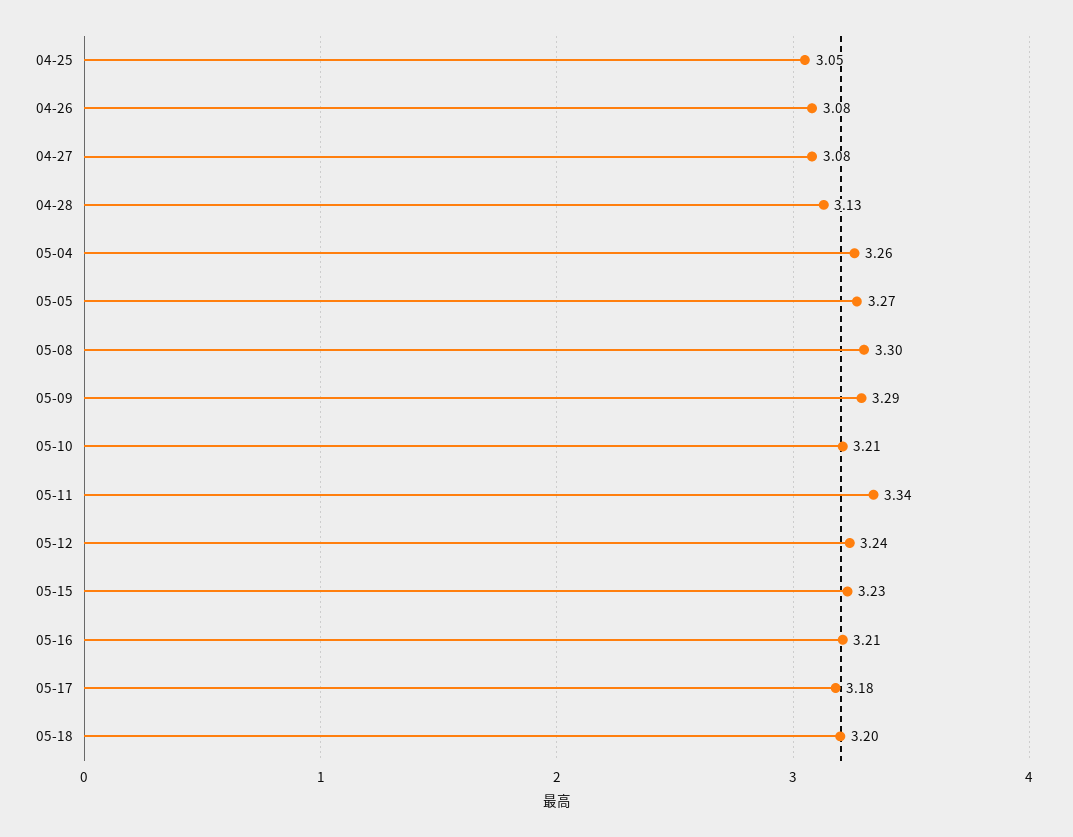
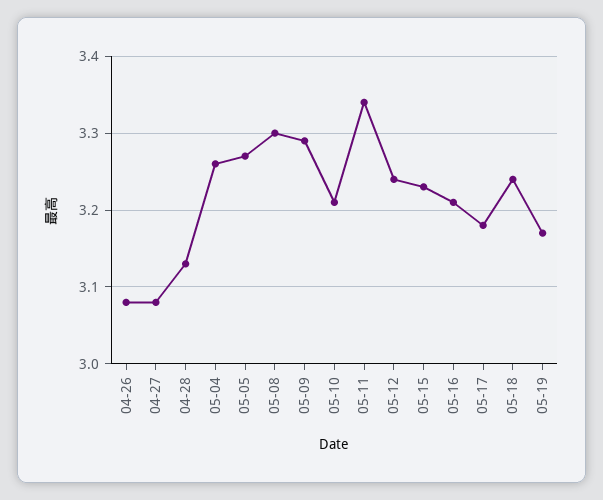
04-25: 3.05 -> none
05-18: 3.2 -> 3.24
05-19: none -> 3.17

